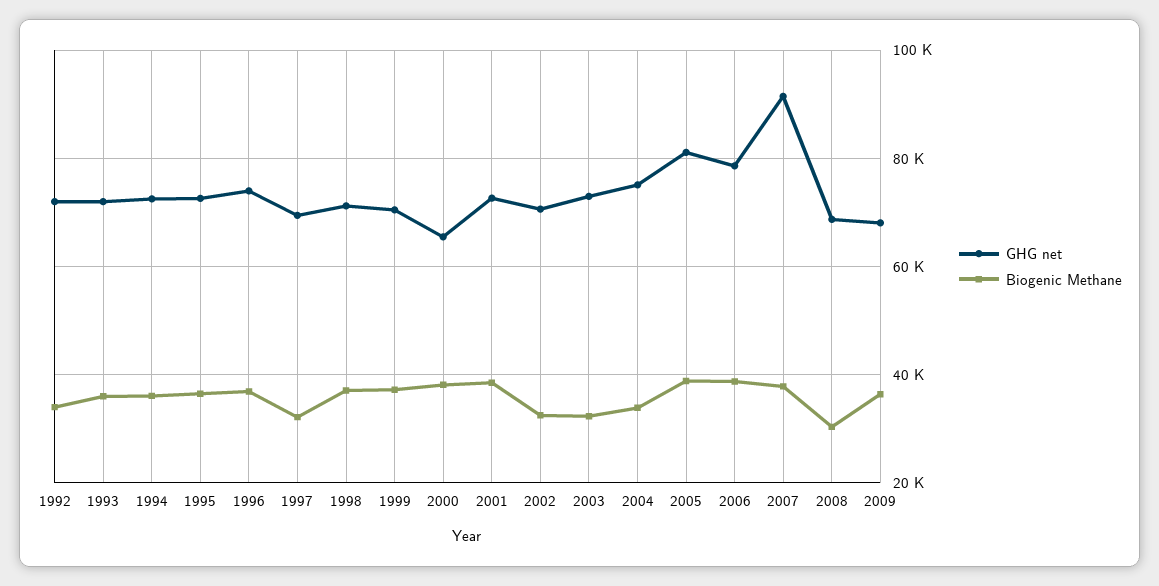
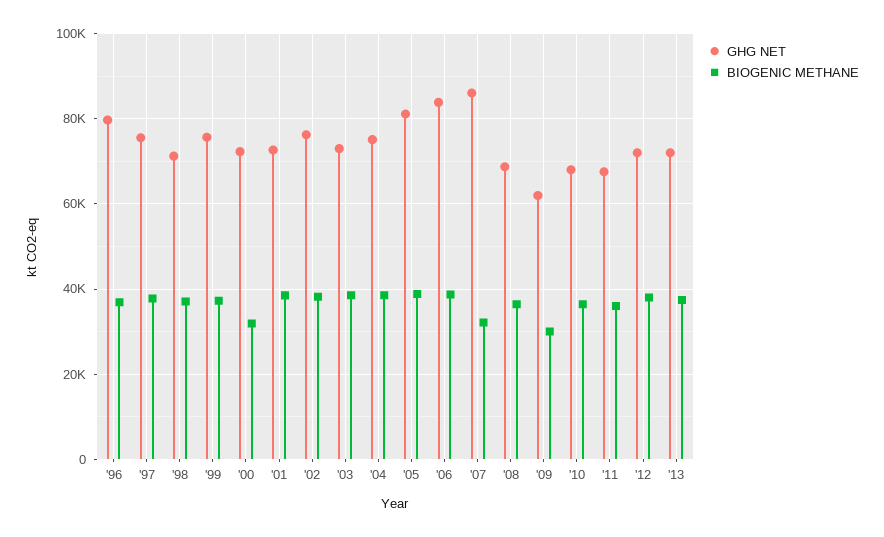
GHG net, 1992: 72000 -> none
Biogenic Methane, 1992: 34000 -> none
GHG net, 1993: 72000 -> none
Biogenic Methane, 1993: 36000 -> none
GHG net, 1994: 72000 -> none
Biogenic Methane, 1994: 36000 -> none
GHG net, 1995: 72000 -> none
Biogenic Methane, 1995: 36000 -> none
GHG net, 1996: 74000 -> 80000
GHG net, 1997: 70000 -> 76000
Biogenic Methane, 1997: 32000 -> 38000
GHG net, 1999: 70000 -> 76000
GHG net, 2000: 66000 -> 72000
Biogenic Methane, 2000: 38000 -> 32000
GHG net, 2002: 70000 -> 76000
Biogenic Methane, 2002: 32000 -> 38000
Biogenic Methane, 2003: 32000 -> 38000
Biogenic Methane, 2004: 34000 -> 38000
GHG net, 2006: 78000 -> 84000
GHG net, 2007: 92000 -> 86000
Biogenic Methane, 2007: 38000 -> 32000
Biogenic Methane, 2008: 30000 -> 36000
GHG net, 2009: 68000 -> 62000
Biogenic Methane, 2009: 36000 -> 30000
GHG net, '10: none -> 68000
Biogenic Methane, '10: none -> 36000
GHG net, '11: none -> 68000
Biogenic Methane, '11: none -> 36000
GHG net, '12: none -> 72000
Biogenic Methane, '12: none -> 38000
GHG net, '13: none -> 72000
Biogenic Methane, '13: none -> 38000

